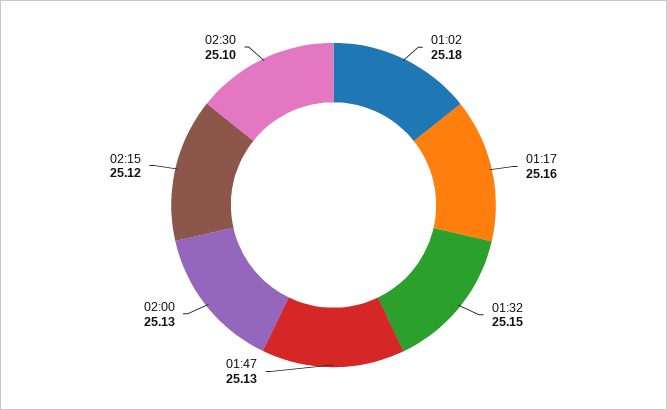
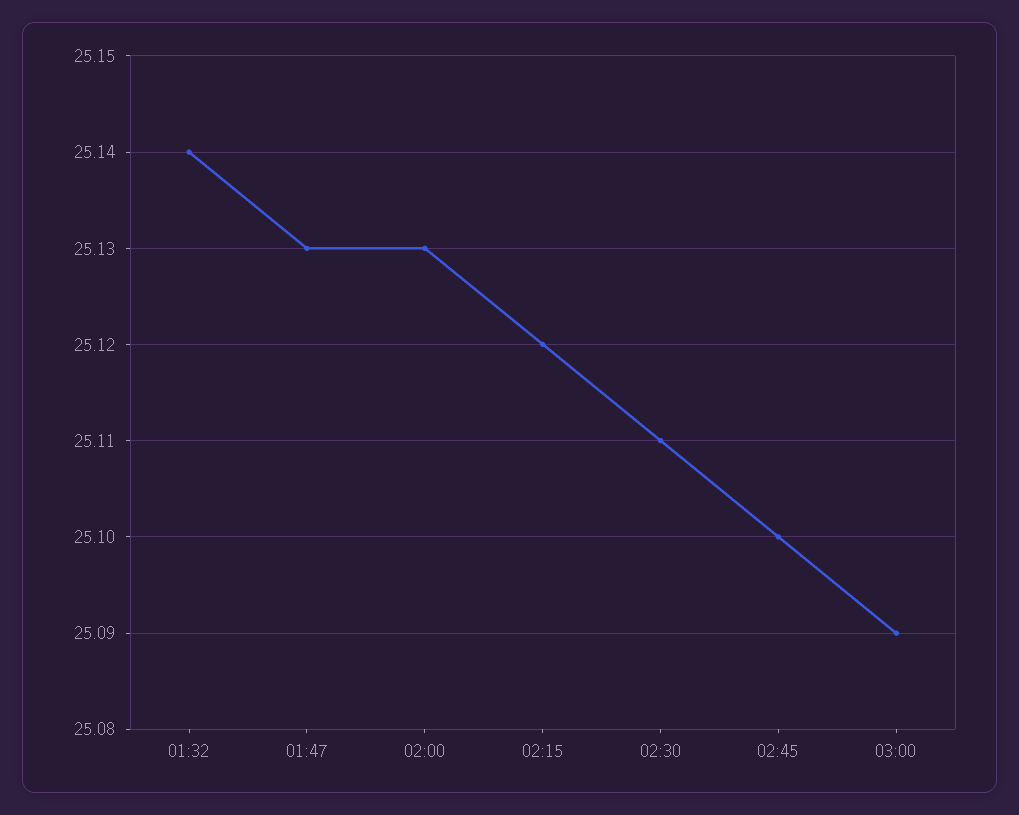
01:02: 25.18 -> none
01:17: 25.16 -> none
01:32: 25.15 -> 25.14
02:30: 25.1 -> 25.11
02:45: none -> 25.1
03:00: none -> 25.09

